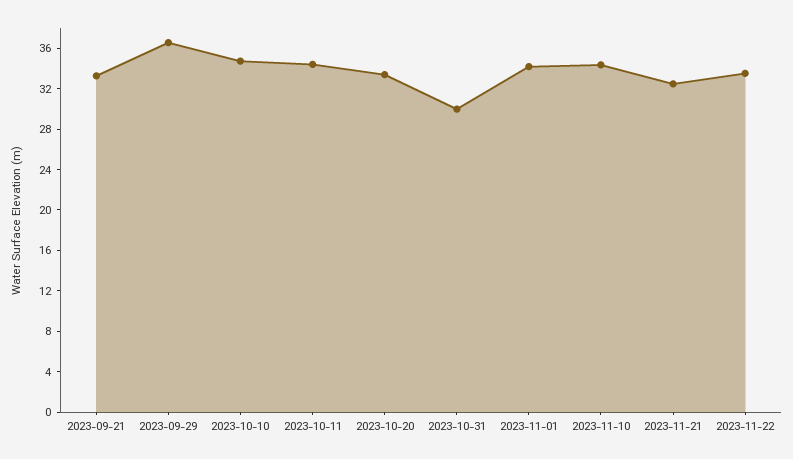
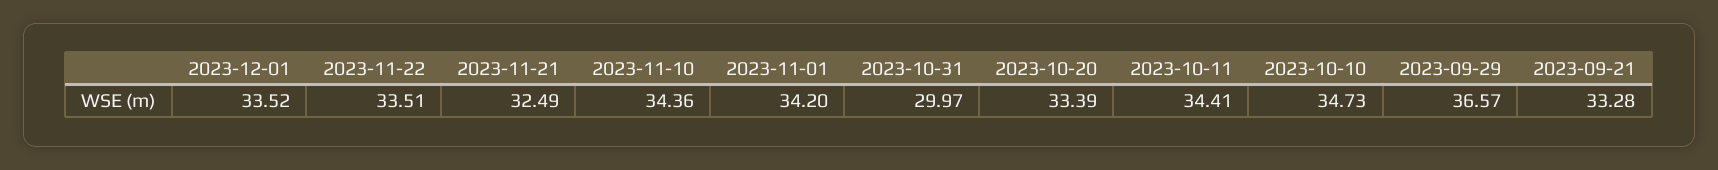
2023-12-01: none -> 33.52

